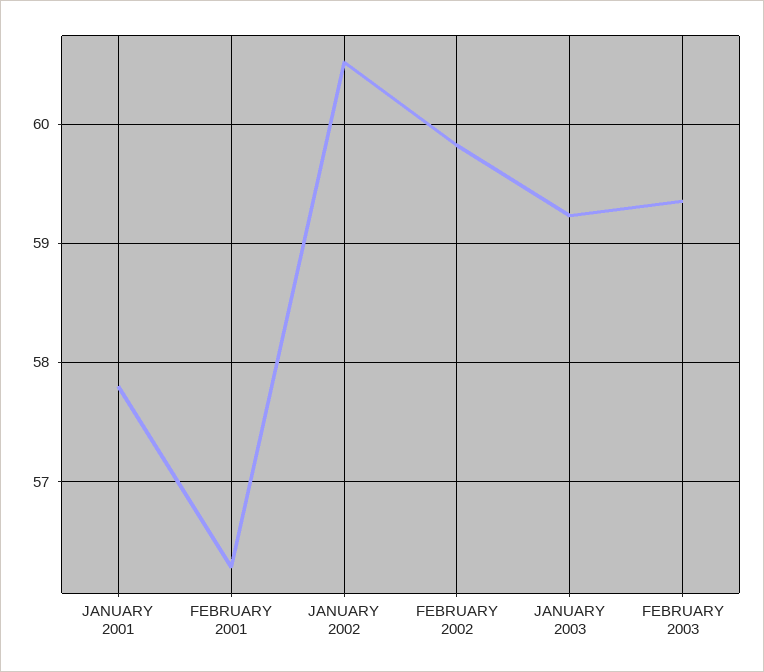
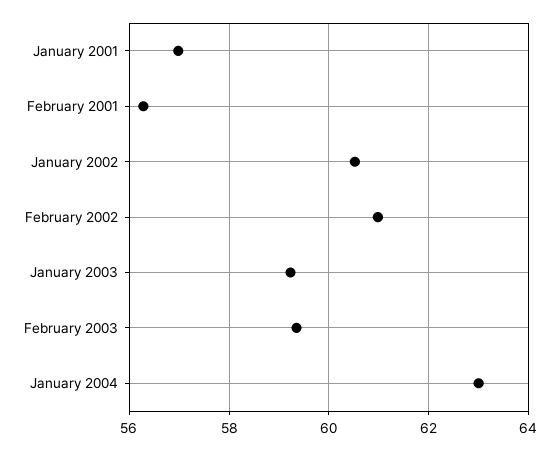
JANUARY 2001: 57.8 -> 57
FEBRUARY 2002: 59.8 -> 61
January 2004: none -> 63

